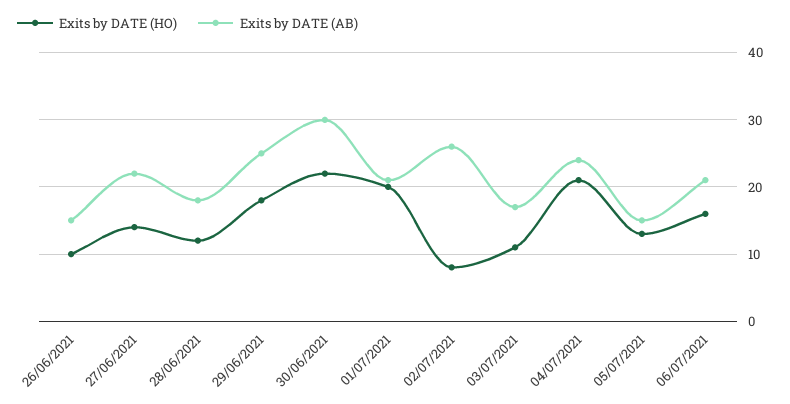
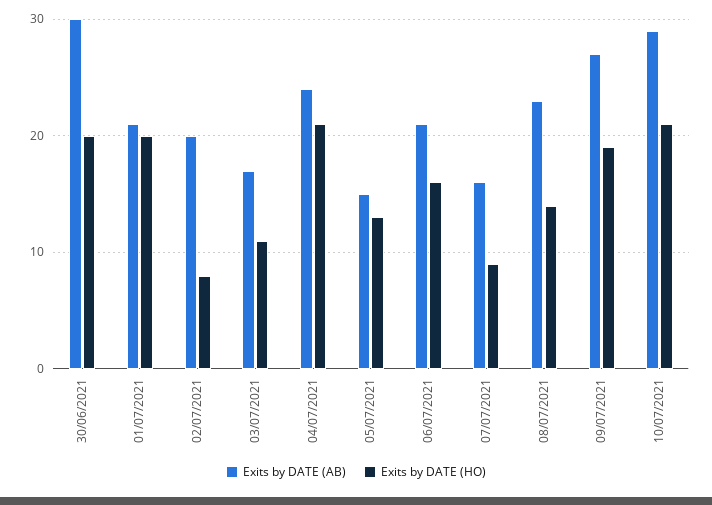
Exits by DATE (HO), 26/06/2021: 10 -> none
Exits by DATE (AB), 26/06/2021: 15 -> none
Exits by DATE (HO), 27/06/2021: 14 -> none
Exits by DATE (AB), 27/06/2021: 22 -> none
Exits by DATE (HO), 28/06/2021: 12 -> none
Exits by DATE (AB), 28/06/2021: 18 -> none
Exits by DATE (HO), 29/06/2021: 18 -> none
Exits by DATE (AB), 29/06/2021: 25 -> none
Exits by DATE (HO), 30/06/2021: 22 -> 20
Exits by DATE (AB), 02/07/2021: 26 -> 20
Exits by DATE (AB), 07/07/2021: none -> 16
Exits by DATE (HO), 07/07/2021: none -> 9
Exits by DATE (AB), 08/07/2021: none -> 23
Exits by DATE (HO), 08/07/2021: none -> 14
Exits by DATE (AB), 09/07/2021: none -> 27
Exits by DATE (HO), 09/07/2021: none -> 19
Exits by DATE (AB), 10/07/2021: none -> 29
Exits by DATE (HO), 10/07/2021: none -> 21

